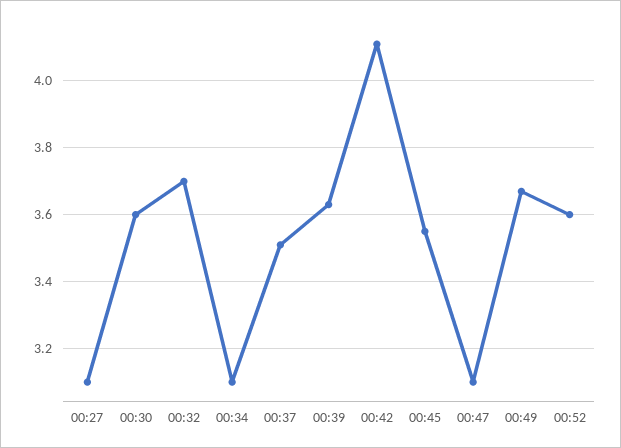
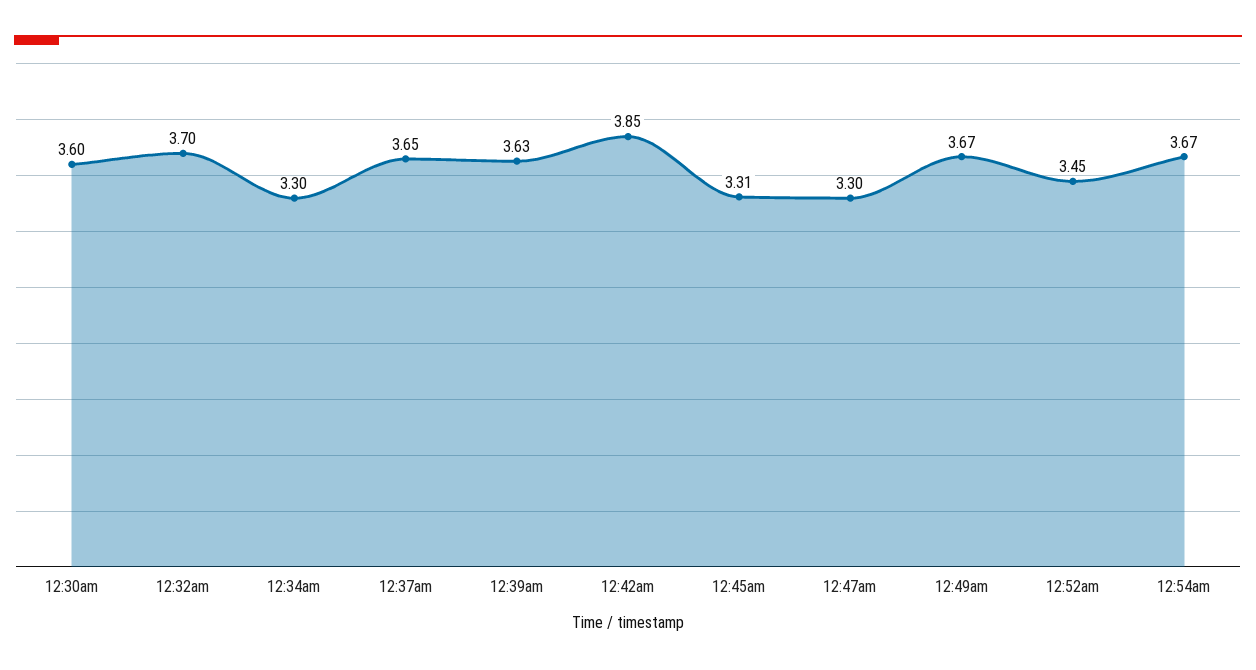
00:27: 3.1 -> none
00:34: 3.1 -> 3.3
00:37: 3.5 -> 3.65
00:42: 4.1 -> 3.85
00:45: 3.55 -> 3.31
00:47: 3.1 -> 3.3
00:52: 3.6 -> 3.45
12:54am: none -> 3.67

